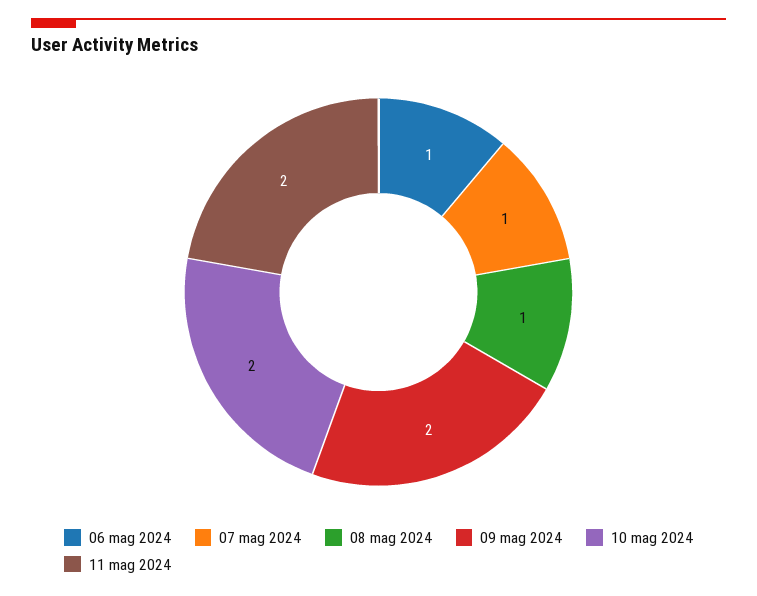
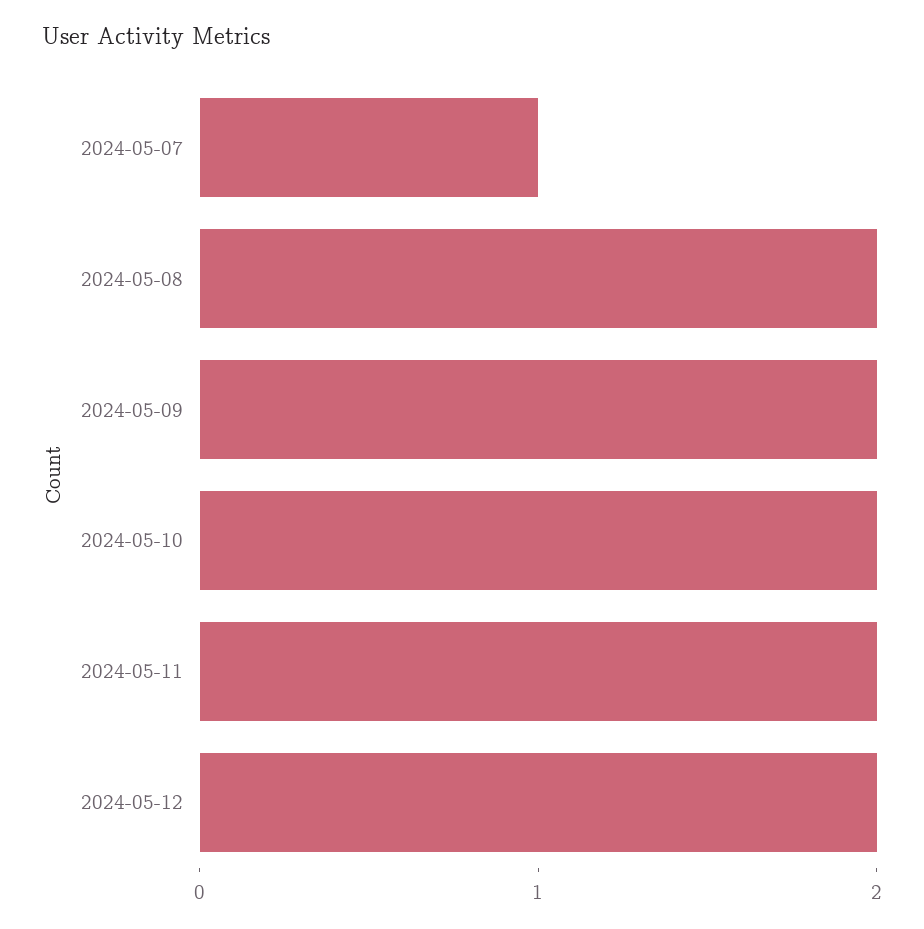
06 mag 2024: 1 -> none
08 mag 2024: 1 -> 2
2024-05-12: none -> 2

